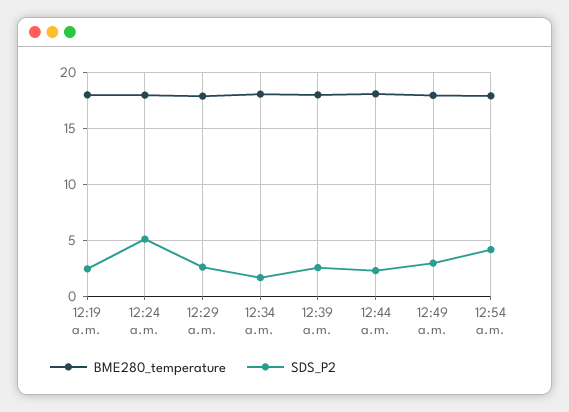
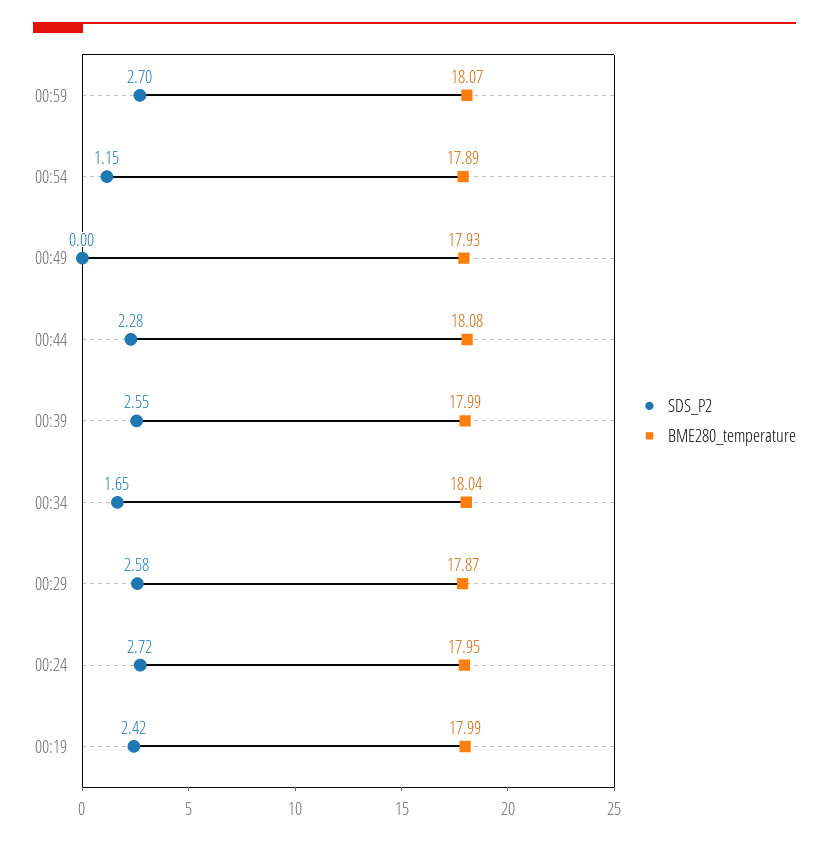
SDS_P2, 12:24 a.m.: 5 -> 2.72
SDS_P2, 12:49 a.m.: 3 -> 0
SDS_P2, 12:54 a.m.: 4 -> 1.15
SDS_P2, 00:59: none -> 2.7
BME280_temperature, 00:59: none -> 18.07

